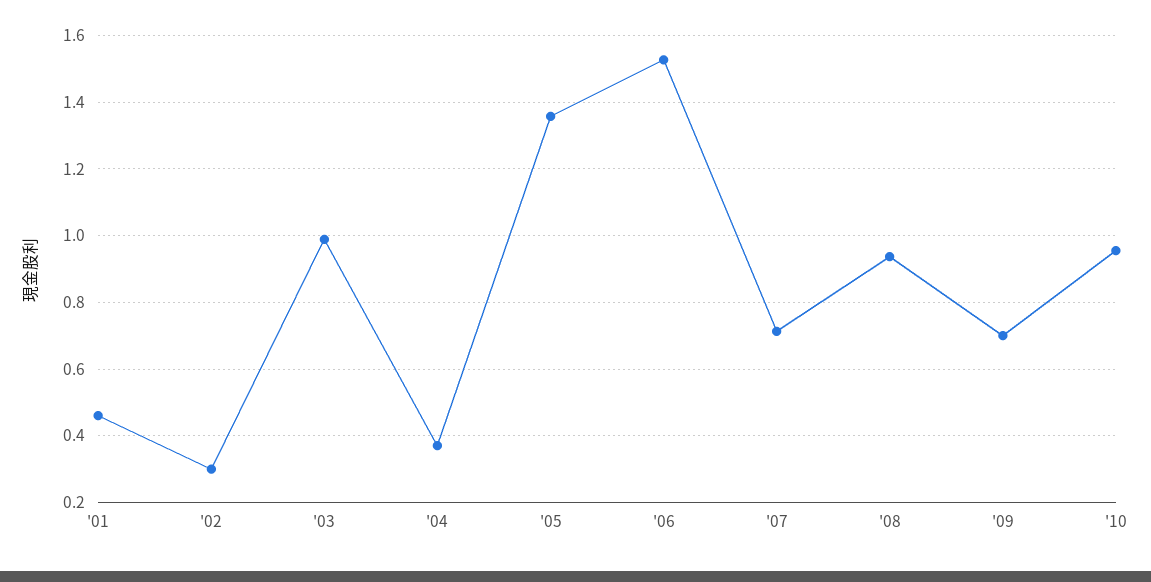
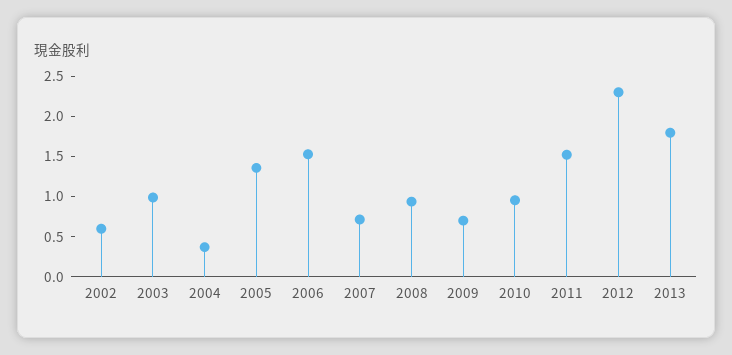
'01: 0.46 -> none
'02: 0.3 -> 0.6
2011: none -> 1.5
2012: none -> 2.3
2013: none -> 1.8

